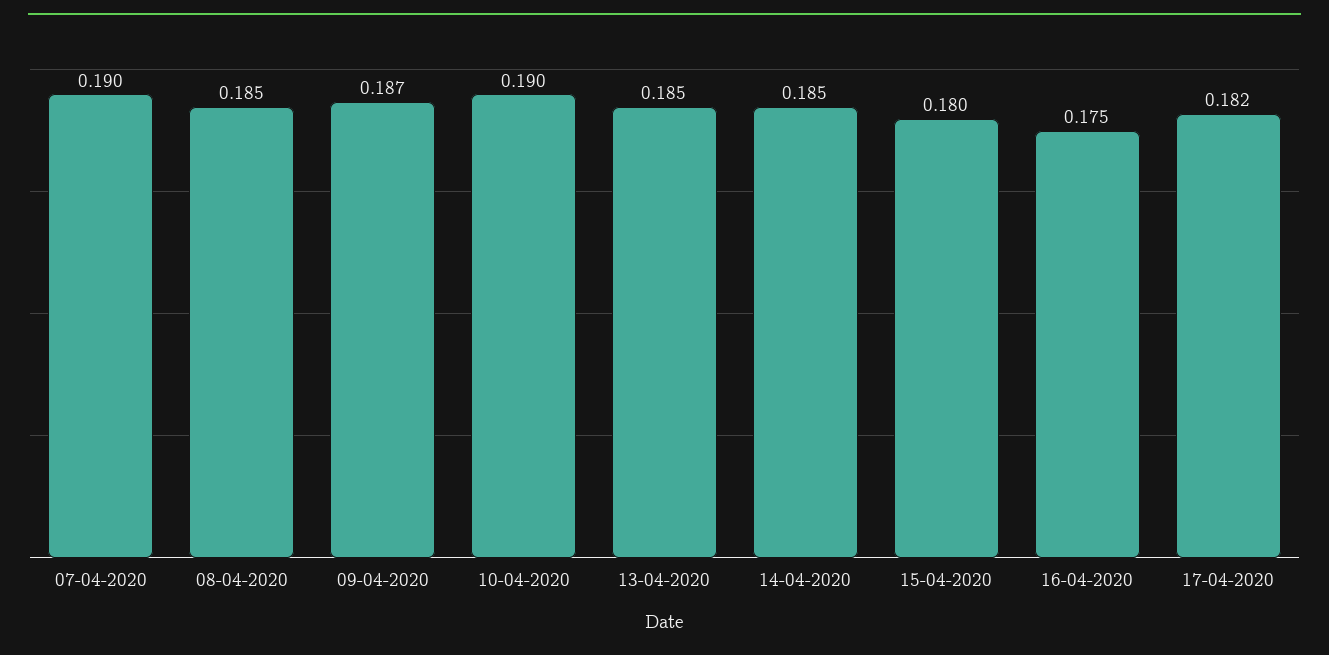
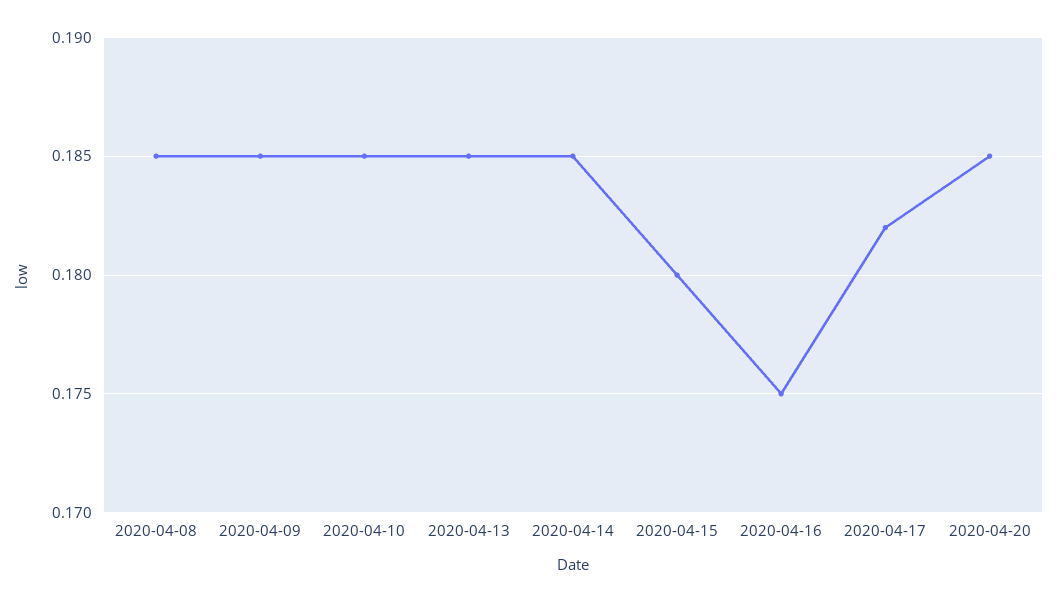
07-04-2020: 0.19 -> none
09-04-2020: 0.187 -> 0.185
10-04-2020: 0.19 -> 0.185
2020-04-20: none -> 0.185

